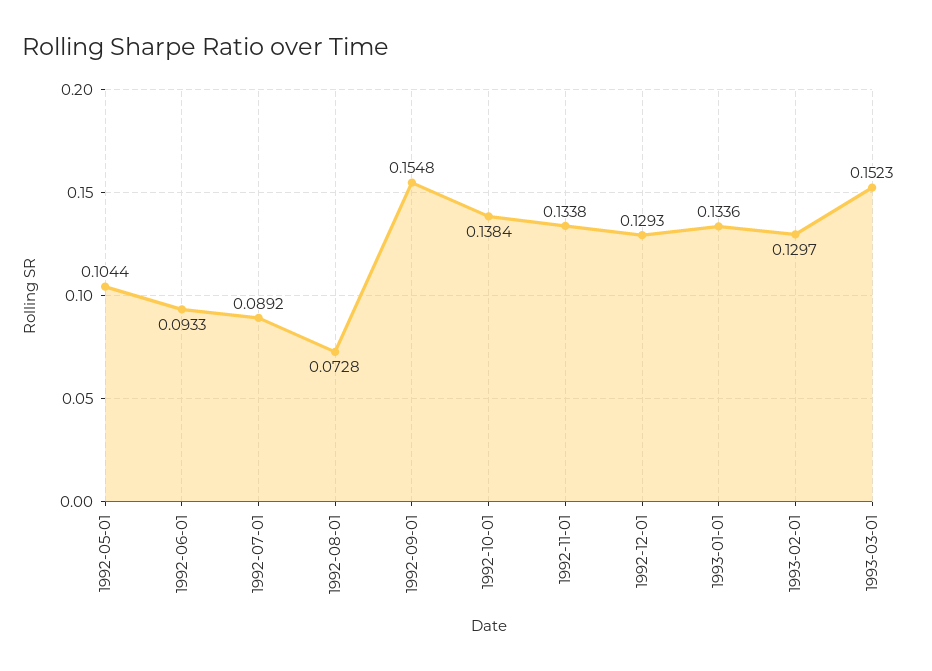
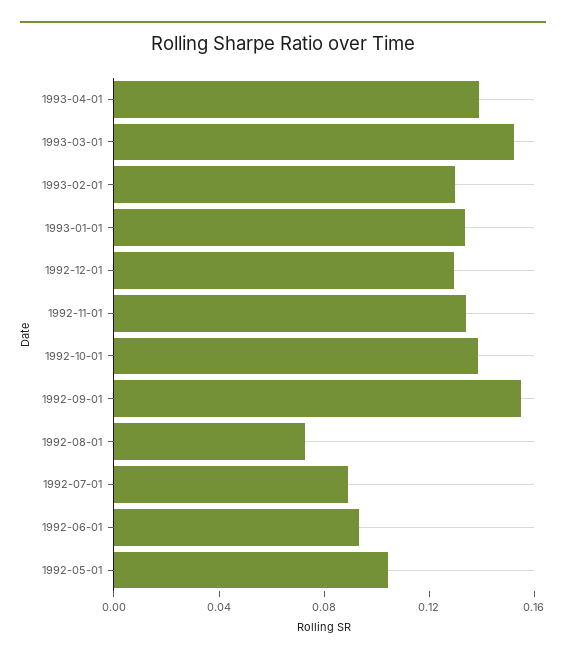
1993-04-01: none -> 0.14

